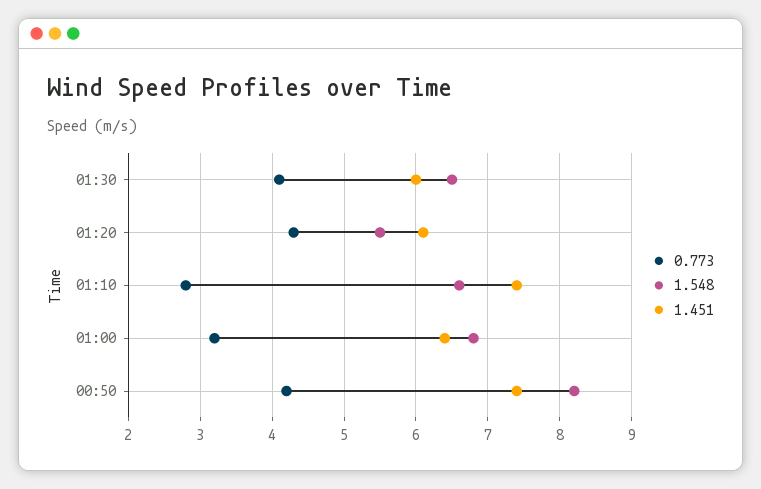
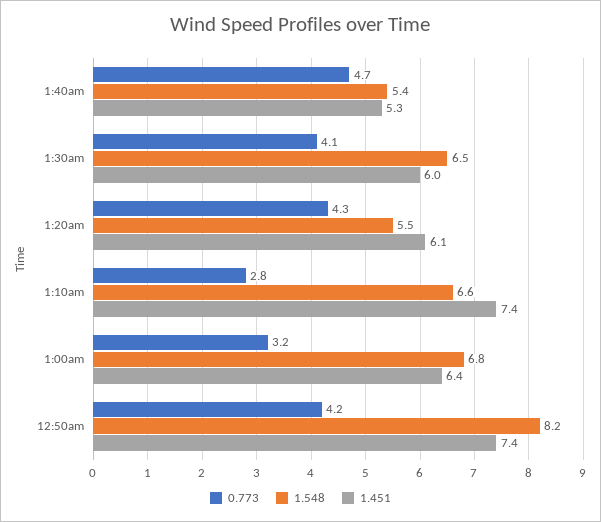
0.773, 1:40am: none -> 4.7
1.548, 1:40am: none -> 5.4
1.451, 1:40am: none -> 5.3

